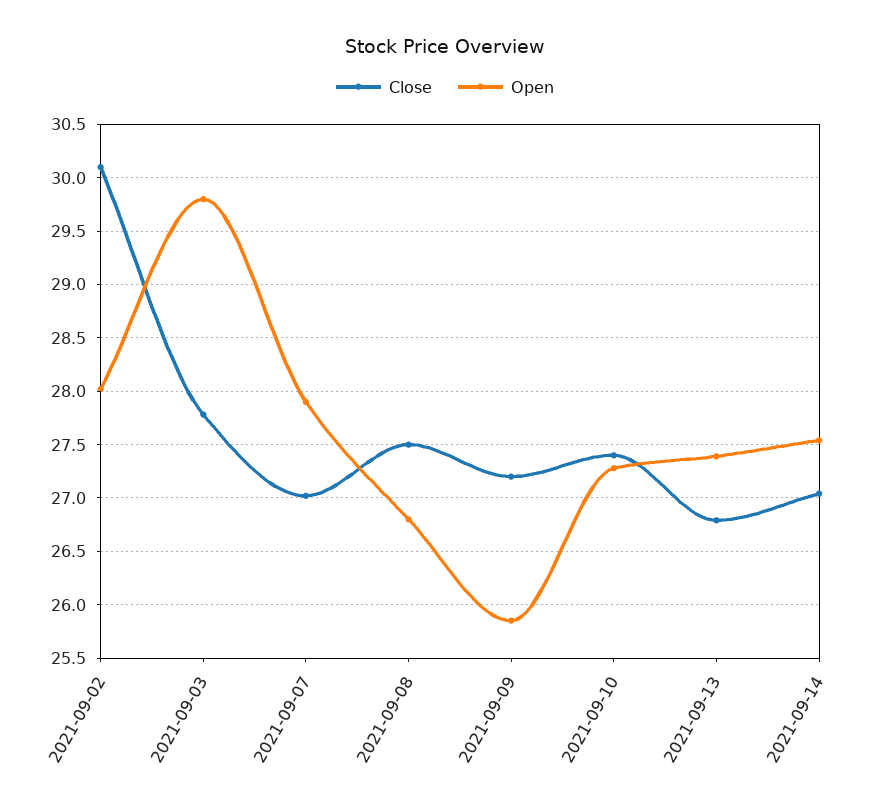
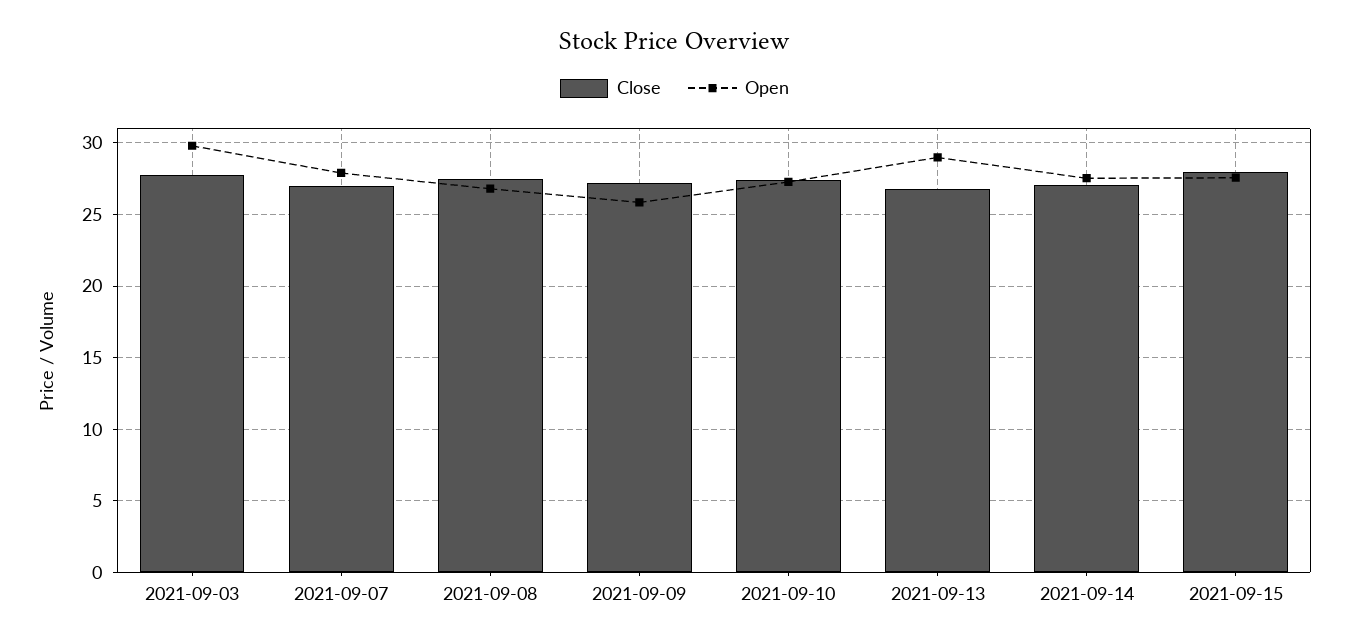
Close, 2021-09-02: 30.1 -> none
Open, 2021-09-02: 28 -> none
Open, 2021-09-13: 27.4 -> 29
Close, 2021-09-15: none -> 28
Open, 2021-09-15: none -> 27.5

